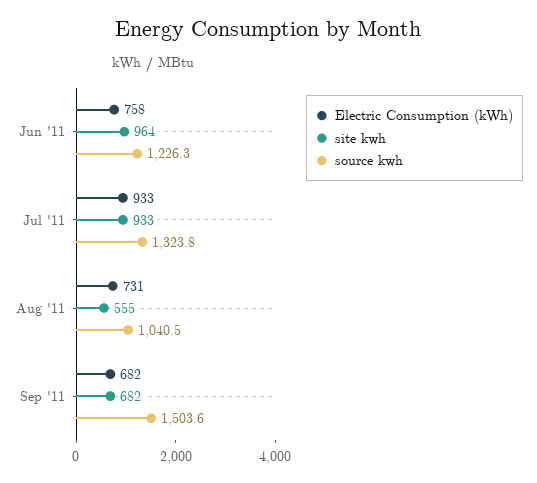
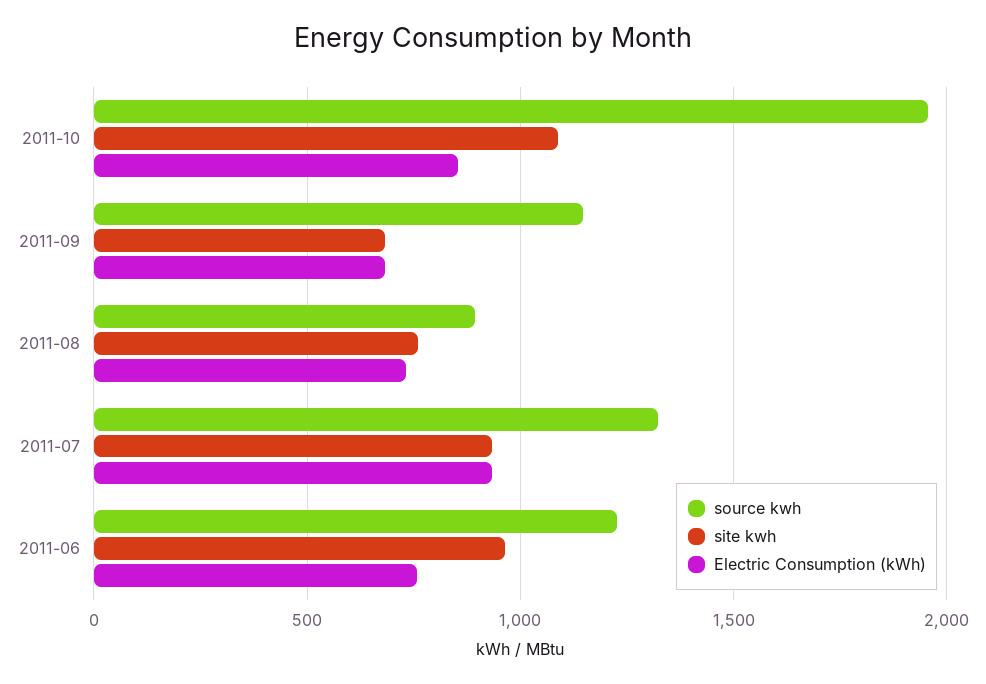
site kwh, Aug '11: 555 -> 750
source kwh, Aug '11: 1040.5 -> 900
source kwh, Sep '11: 1503.6 -> 1150
source kwh, 2011-10: none -> 1950
site kwh, 2011-10: none -> 1100
Electric Consumption (kWh), 2011-10: none -> 850

